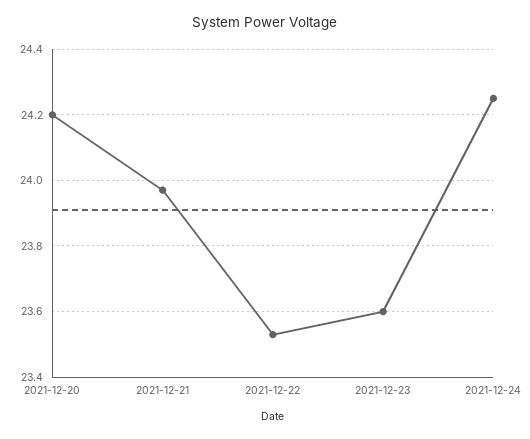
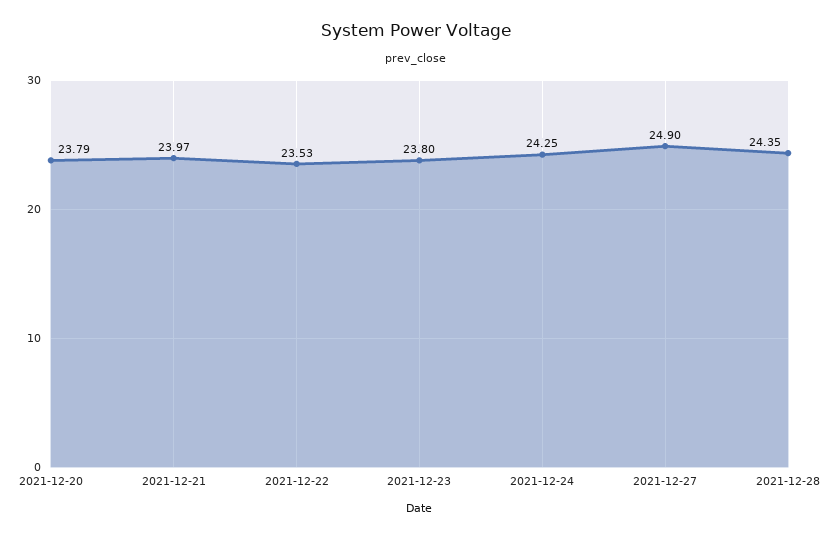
2021-12-20: 24.2 -> 23.79
2021-12-23: 23.6 -> 23.8
2021-12-27: none -> 24.9
2021-12-28: none -> 24.35

